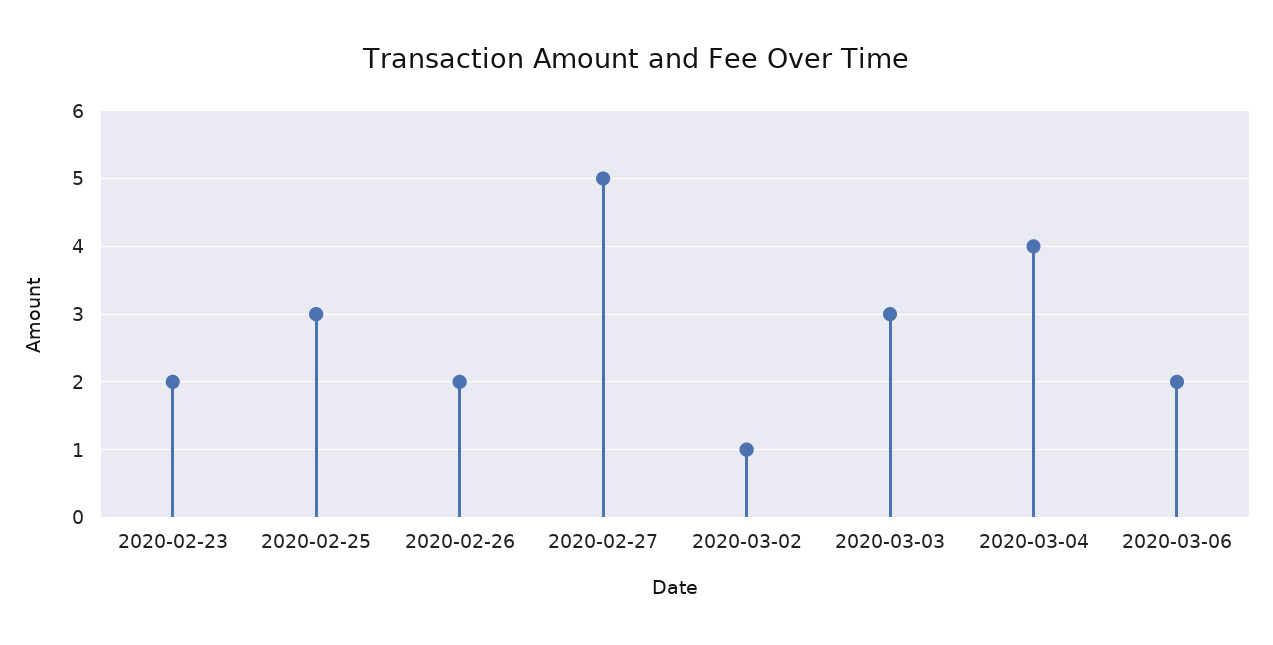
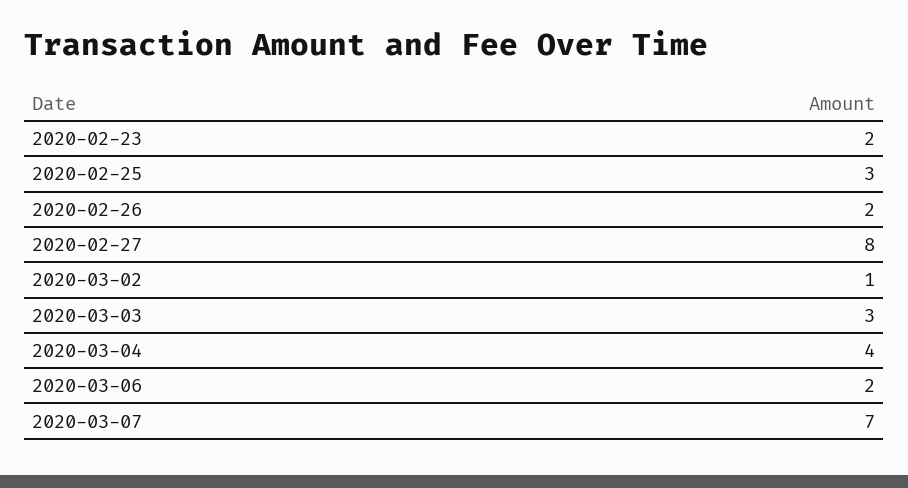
2020-02-27: 5 -> 8
2020-03-07: none -> 7

